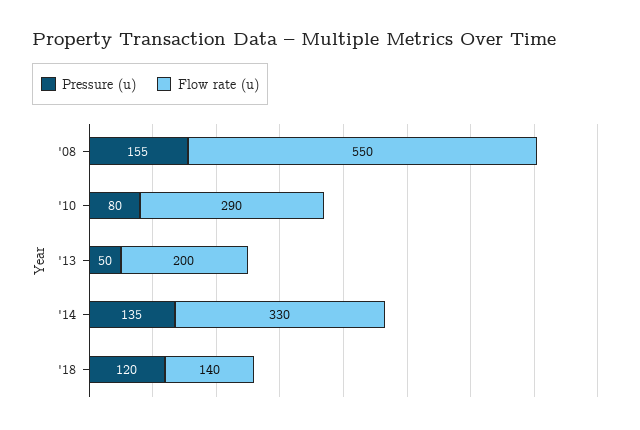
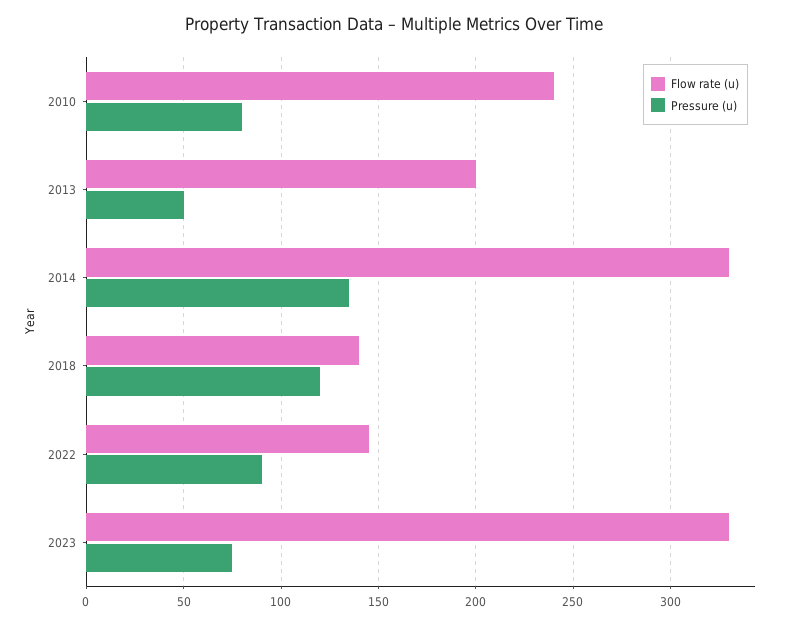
Pressure (u), '08: 155 -> none
Flow rate (u), '08: 550 -> none
Flow rate (u), '10: 290 -> 240
Flow rate (u), 2022: none -> 145
Pressure (u), 2022: none -> 90
Flow rate (u), 2023: none -> 330
Pressure (u), 2023: none -> 75

